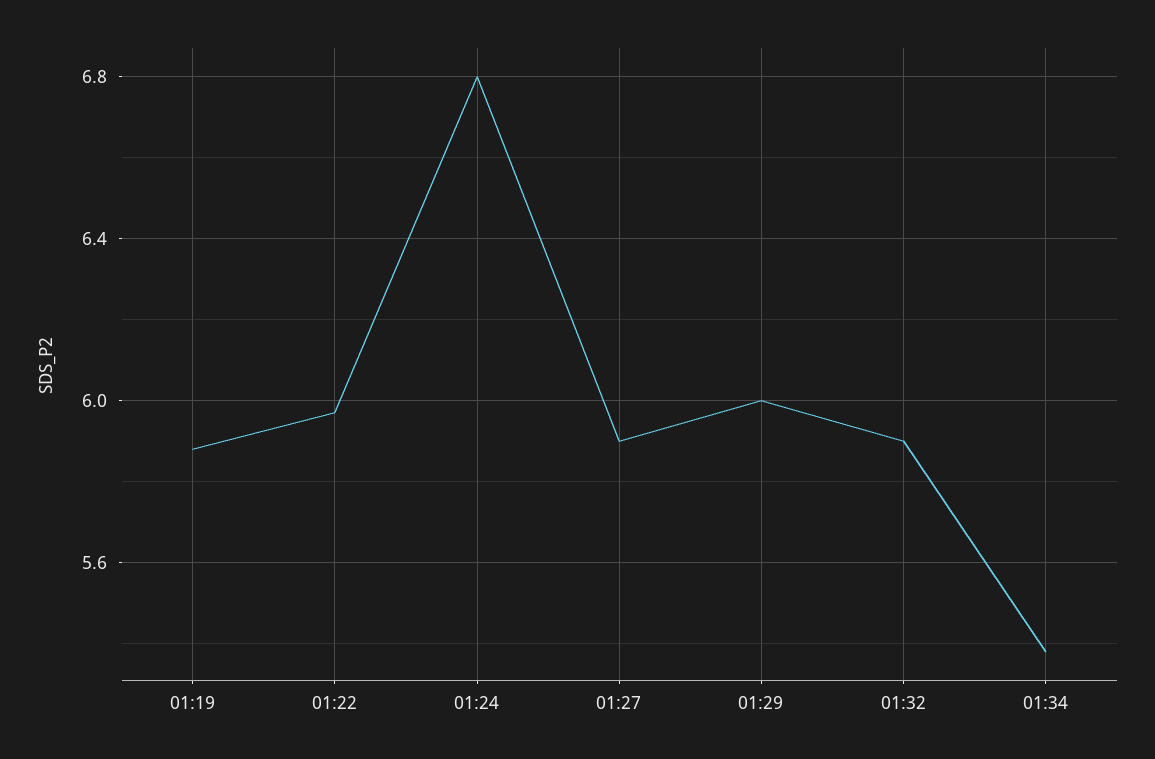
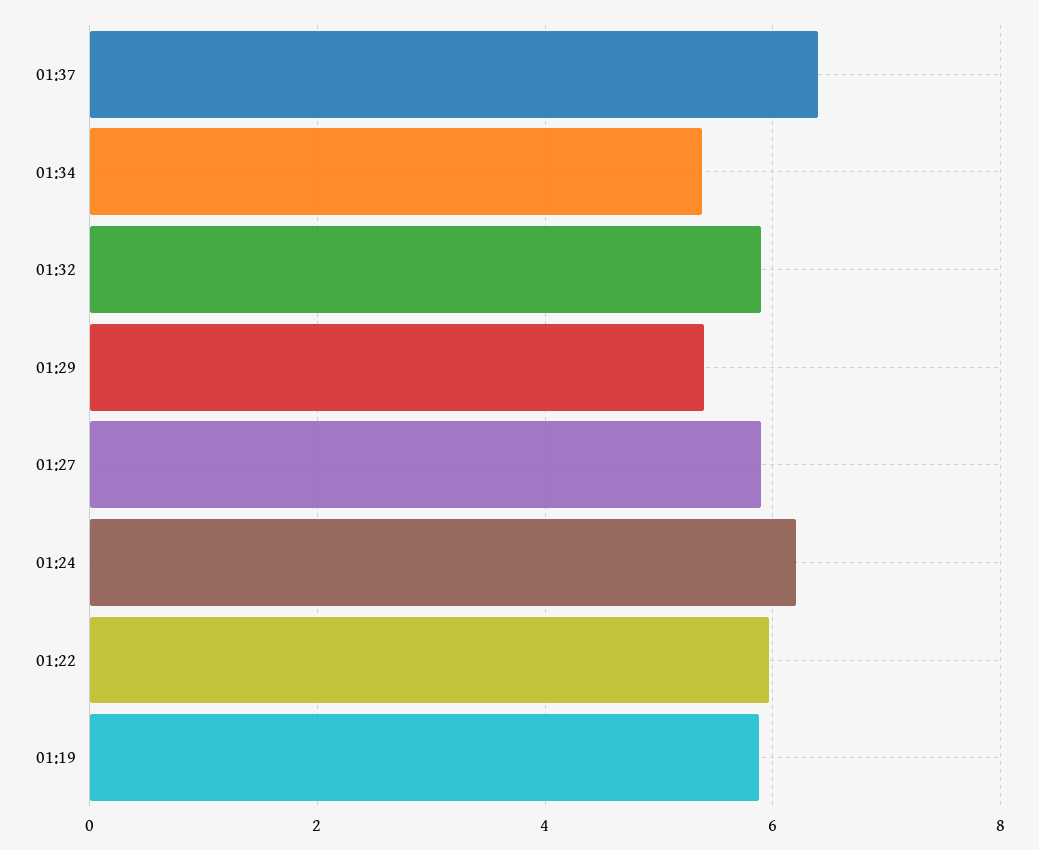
01:24: 6.8 -> 6.2
01:29: 6 -> 5.4
01:37: none -> 6.4

